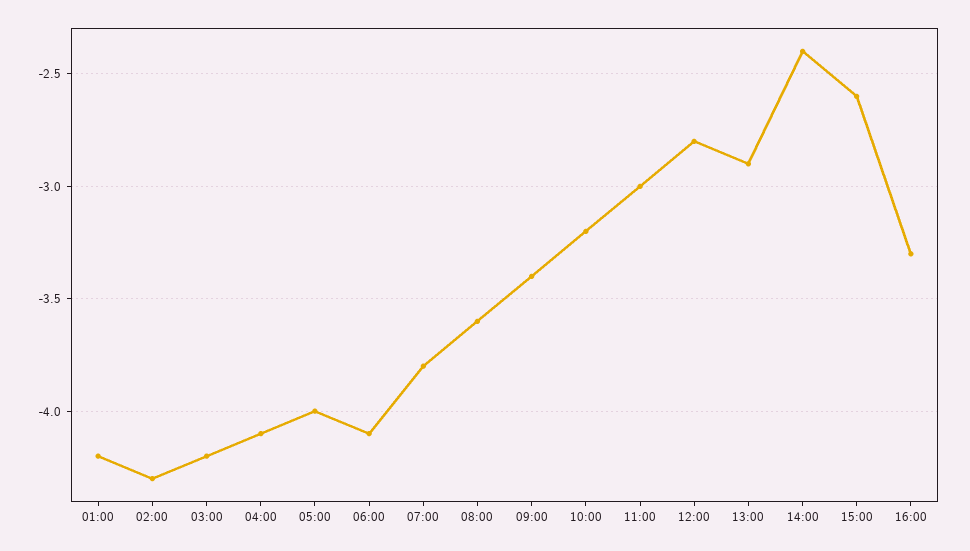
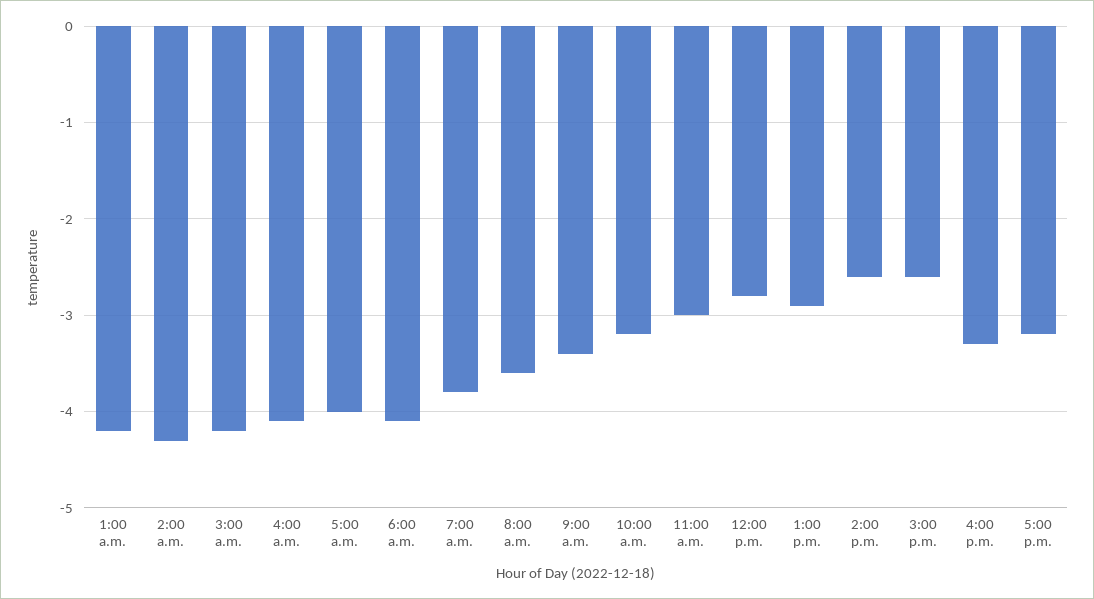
14:00: -2.4 -> -2.6
5:00 p.m.: none -> -3.2

